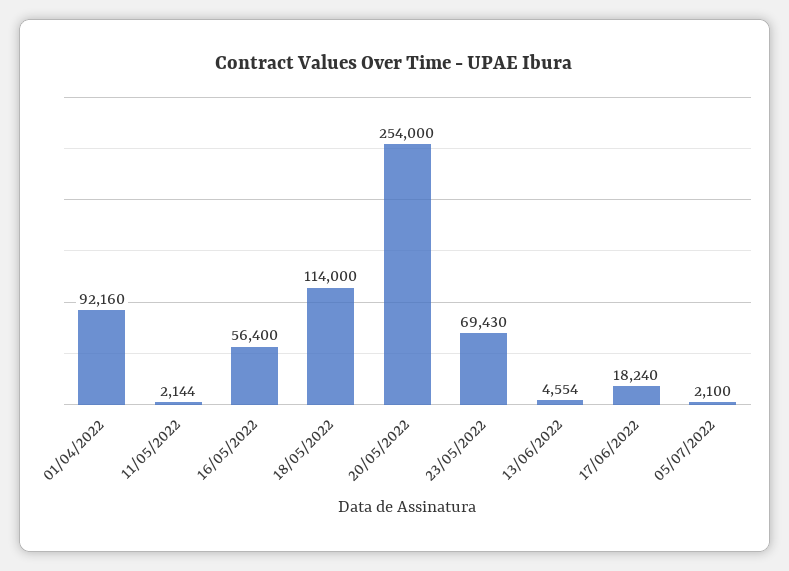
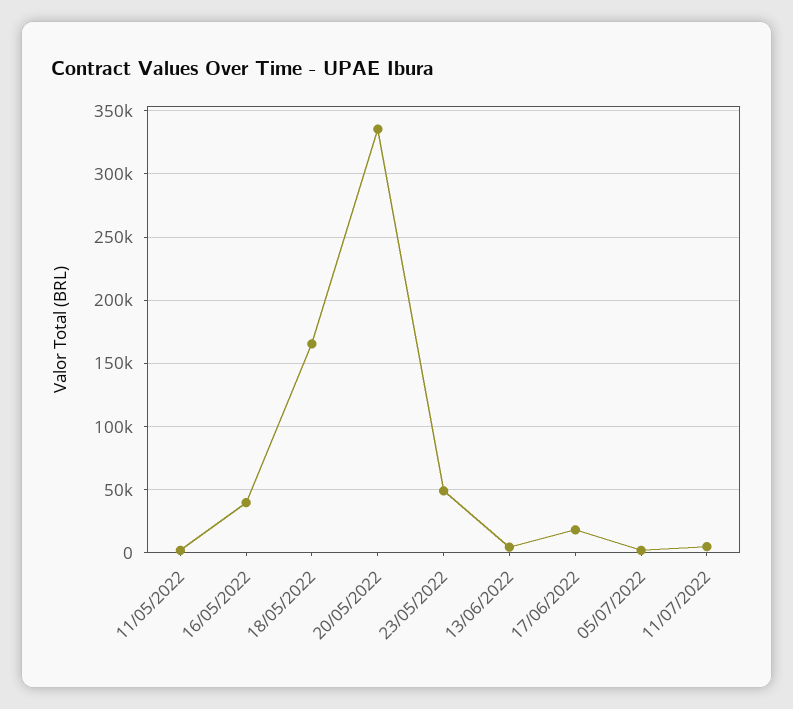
01/04/2022: 92160 -> none
16/05/2022: 56400 -> 40000
18/05/2022: 114000 -> 165000
20/05/2022: 254000 -> 335000
23/05/2022: 69430 -> 50000
11/07/2022: none -> 5000

